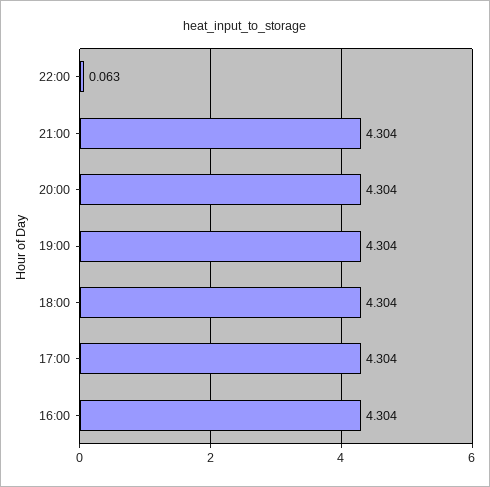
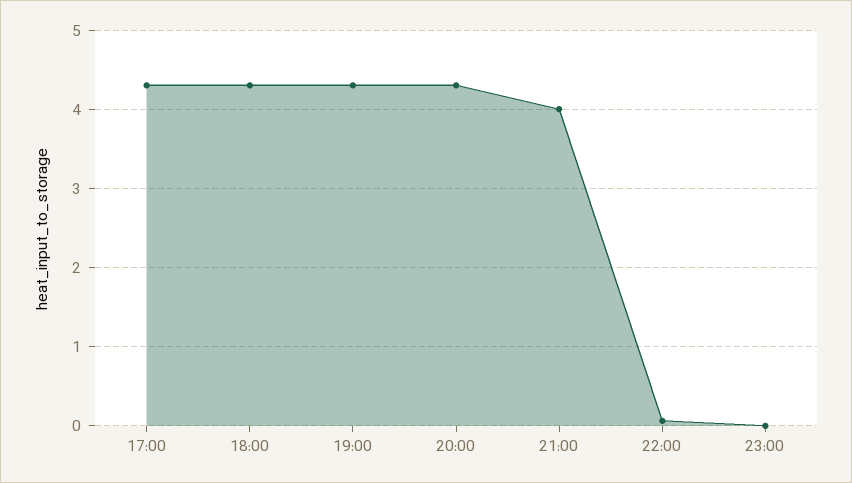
21:00: 4.304 -> 4
16:00: 4.304 -> none
23:00: none -> 0

